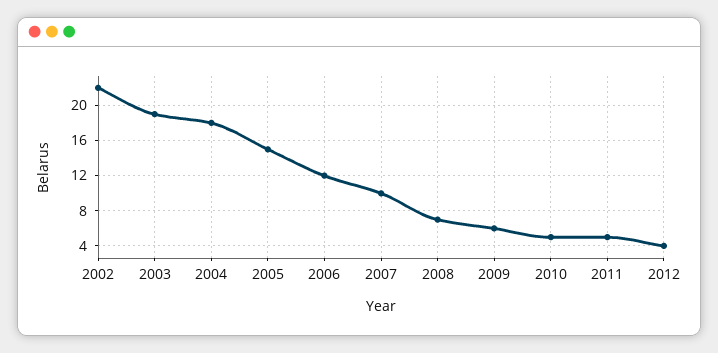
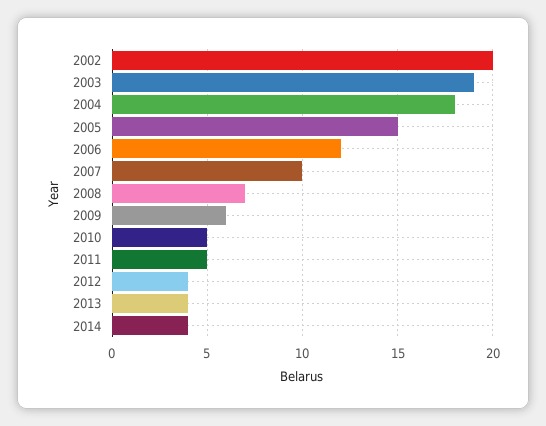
2002: 22 -> 20
2013: none -> 4
2014: none -> 4

